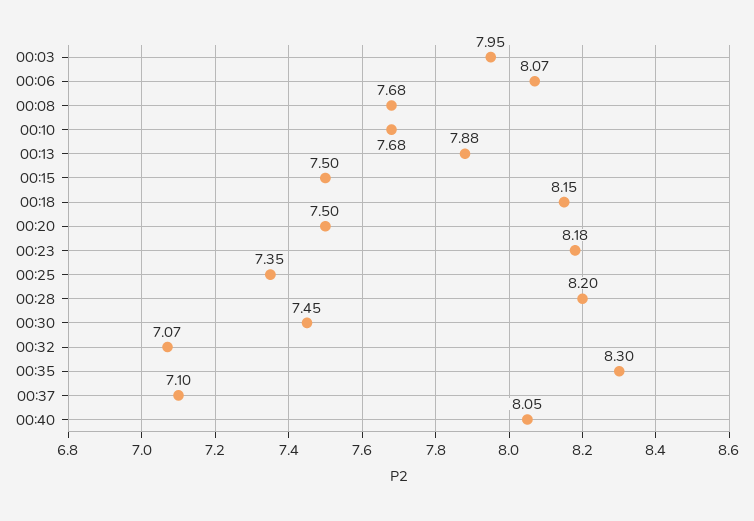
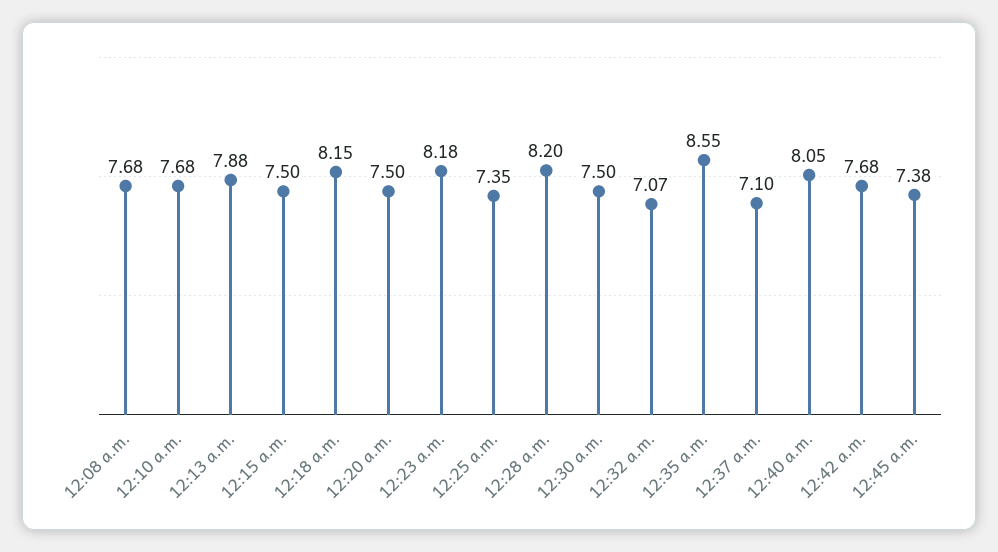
00:03: 7.95 -> none
00:06: 8.07 -> none
00:30: 7.45 -> 7.5
00:35: 8.3 -> 8.55
12:42 a.m.: none -> 7.68
12:45 a.m.: none -> 7.38

